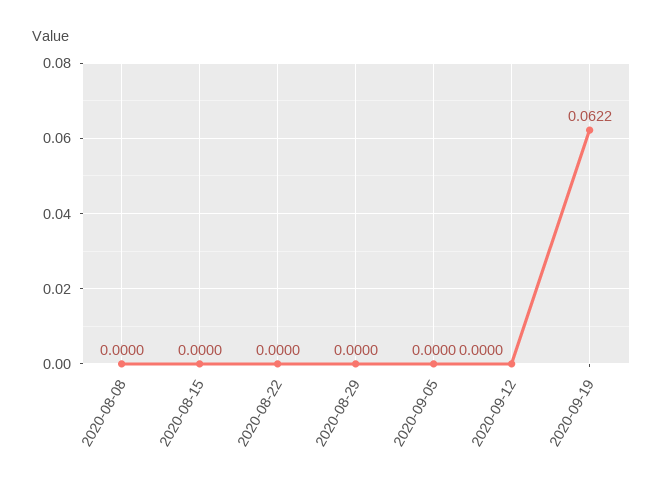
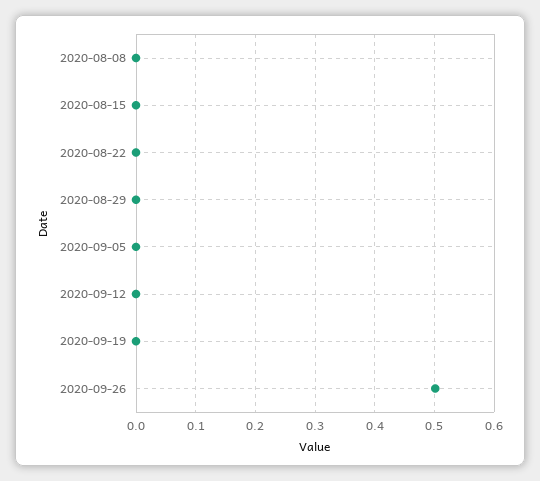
2020-09-19: 0.0622 -> 0
2020-09-26: none -> 0.5

